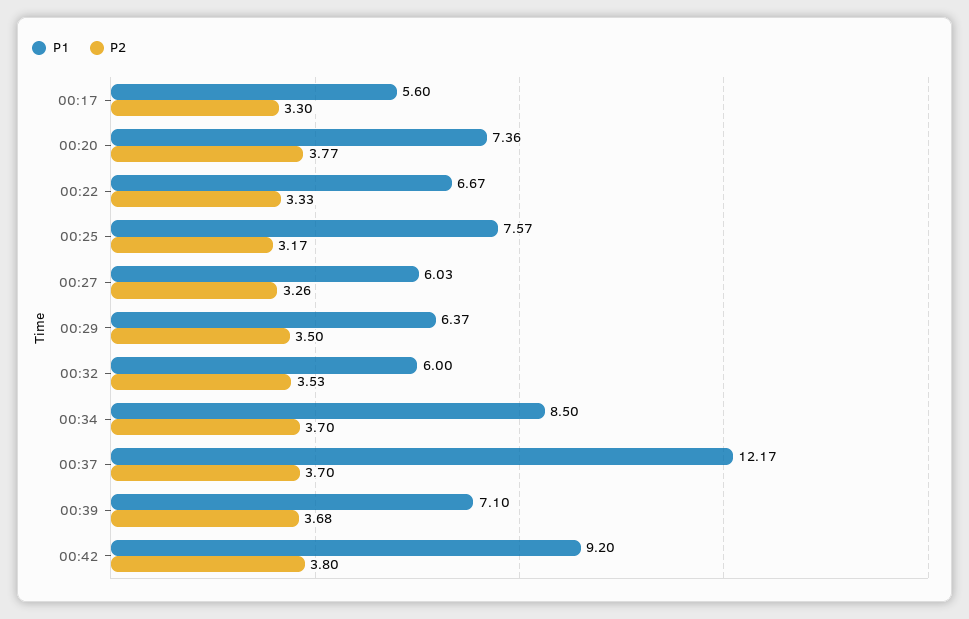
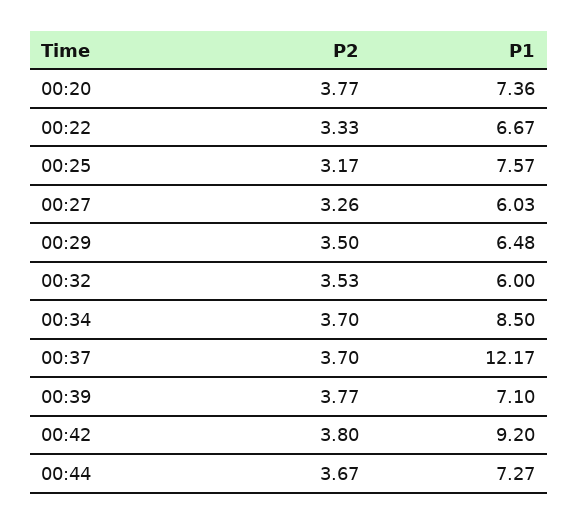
P1, 00:17: 5.6 -> none
P2, 00:17: 3.3 -> none
P1, 00:29: 6.37 -> 6.48
P2, 00:39: 3.68 -> 3.77
P2, 00:44: none -> 3.67
P1, 00:44: none -> 7.27

